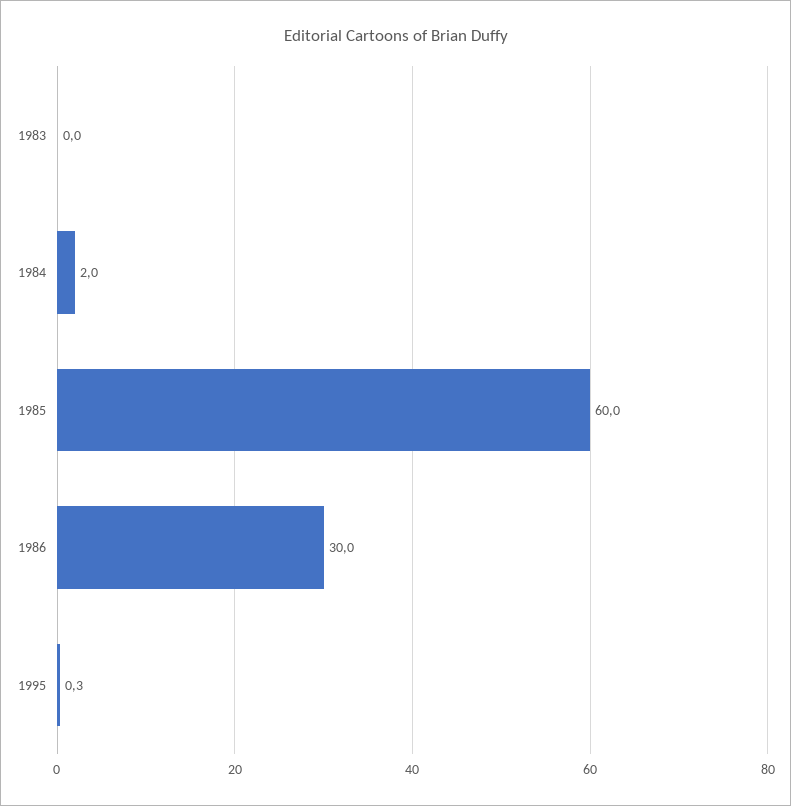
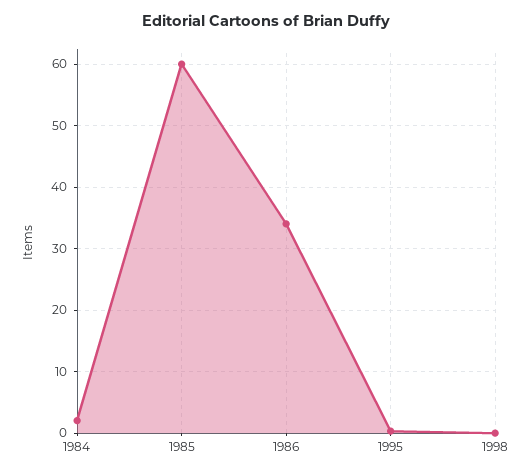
1983: 0 -> none
1986: 30 -> 34
1998: none -> 0

